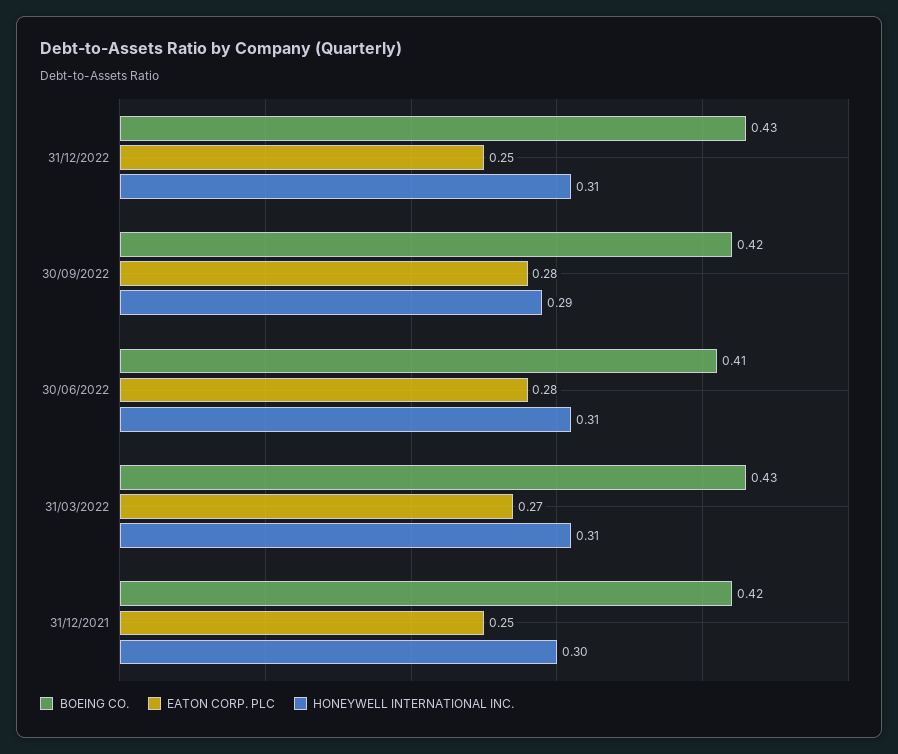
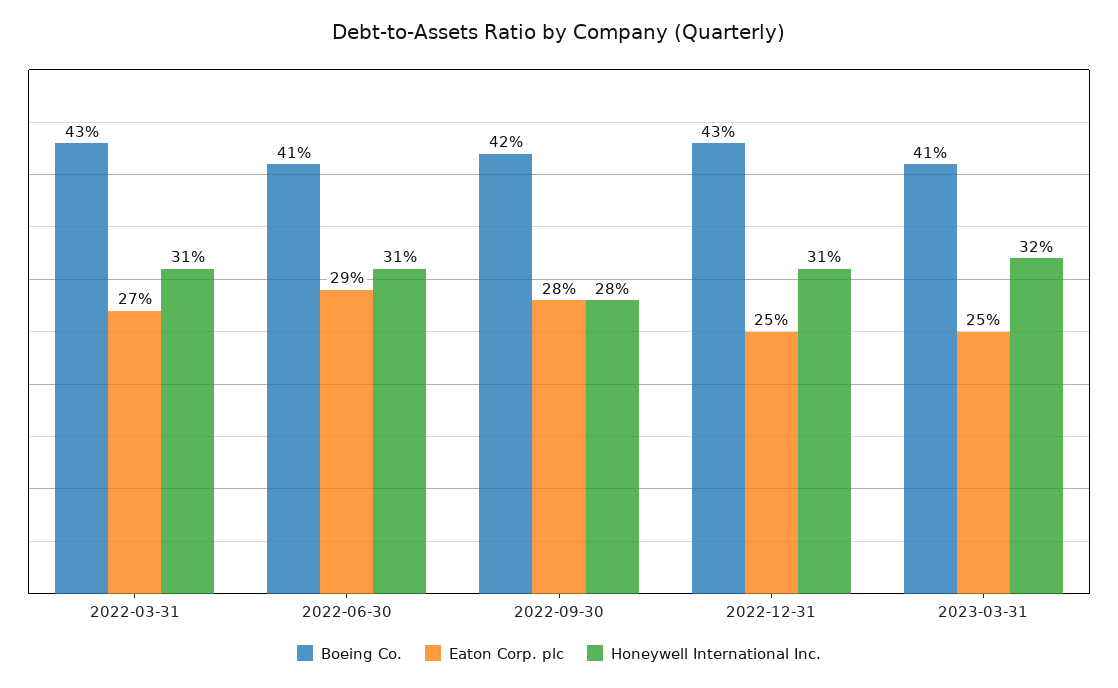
HONEYWELL INTERNATIONAL INC., 30/09/2022: 0.29 -> 0.28
EATON CORP. PLC, 30/06/2022: 0.28 -> 0.29
BOEING CO., 31/12/2021: 0.42 -> none
EATON CORP. PLC, 31/12/2021: 0.25 -> none
HONEYWELL INTERNATIONAL INC., 31/12/2021: 0.3 -> none
BOEING CO., 2023-03-31: none -> 0.41
EATON CORP. PLC, 2023-03-31: none -> 0.25
HONEYWELL INTERNATIONAL INC., 2023-03-31: none -> 0.32

